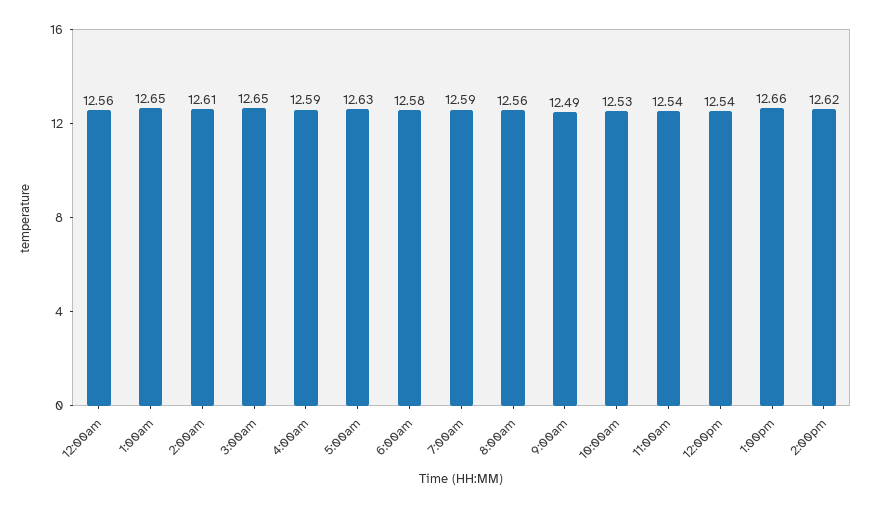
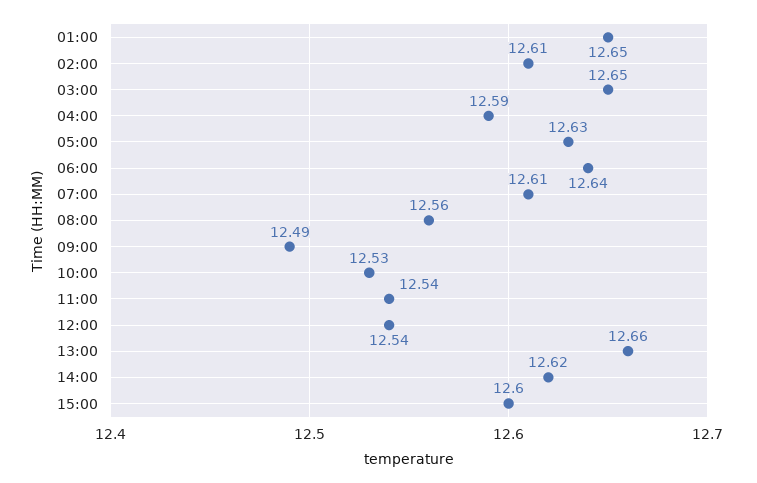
12:00am: 12.56 -> none
6:00am: 12.58 -> 12.64
7:00am: 12.59 -> 12.61
15:00: none -> 12.6

